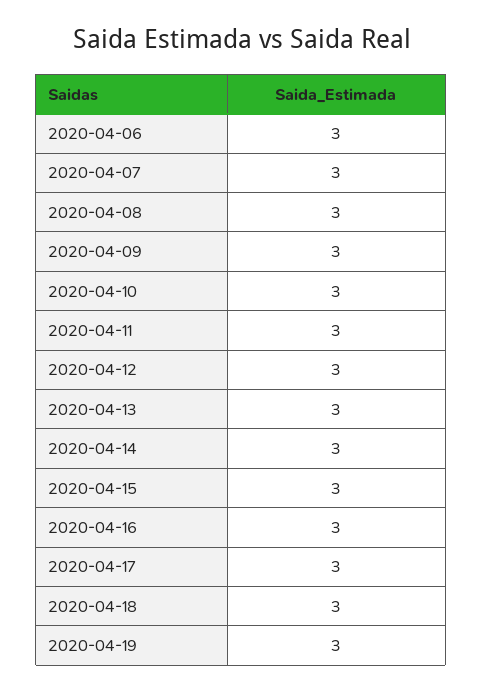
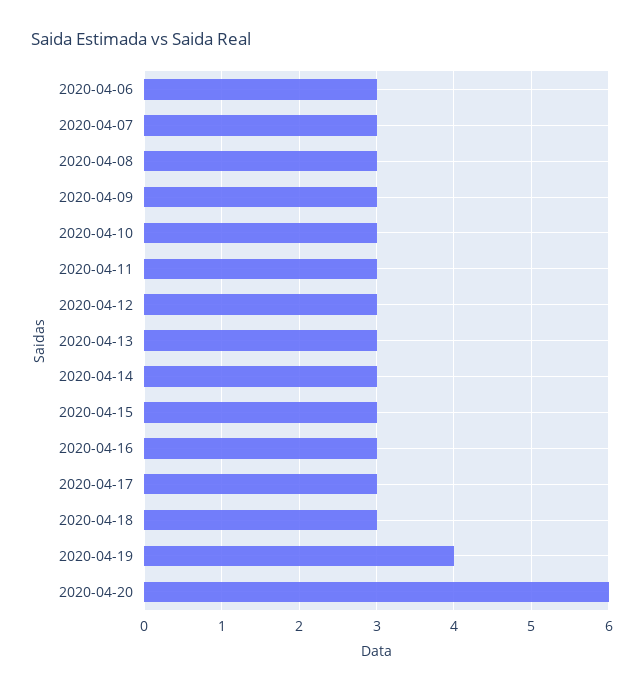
2020-04-19: 3 -> 4
2020-04-20: none -> 6

